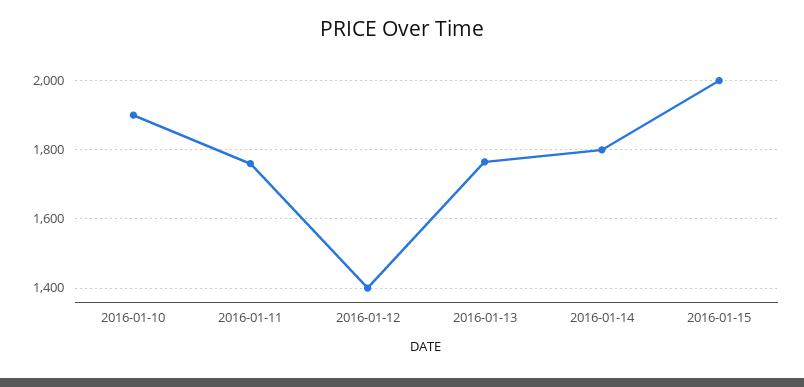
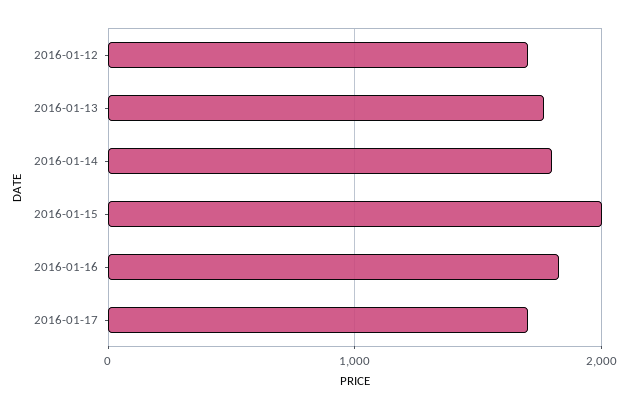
2016-01-10: 1900 -> none
2016-01-11: 1760 -> none
2016-01-12: 1400 -> 1700
2016-01-16: none -> 1800
2016-01-17: none -> 1700

